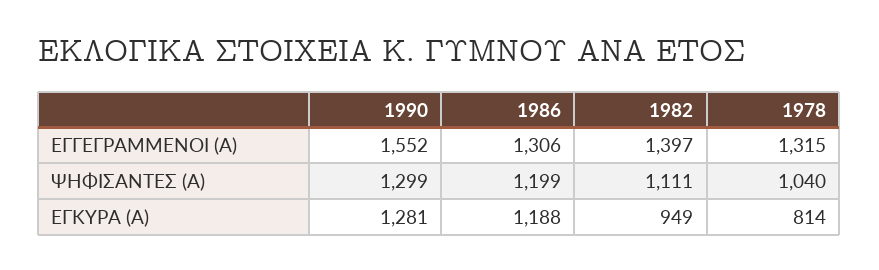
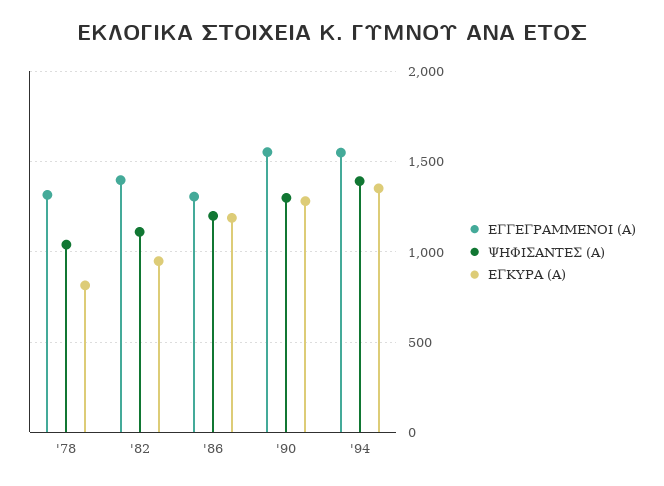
ΕΓΓΕΓΡΑΜΜΕΝΟΙ (Α), '94: none -> 1550
ΨΗΦΙΣΑΝΤΕΣ (Α), '94: none -> 1400
ΕΓΚΥΡΑ (Α), '94: none -> 1350

